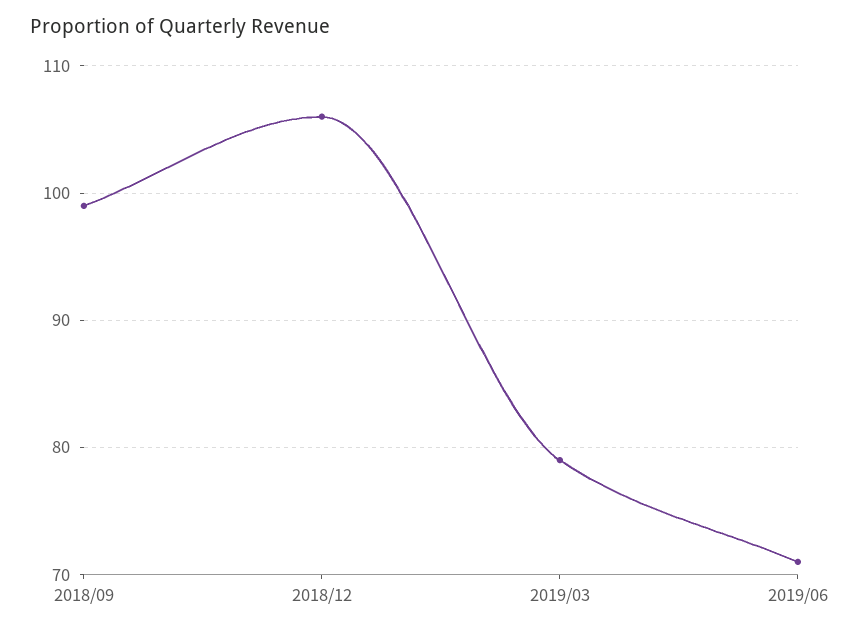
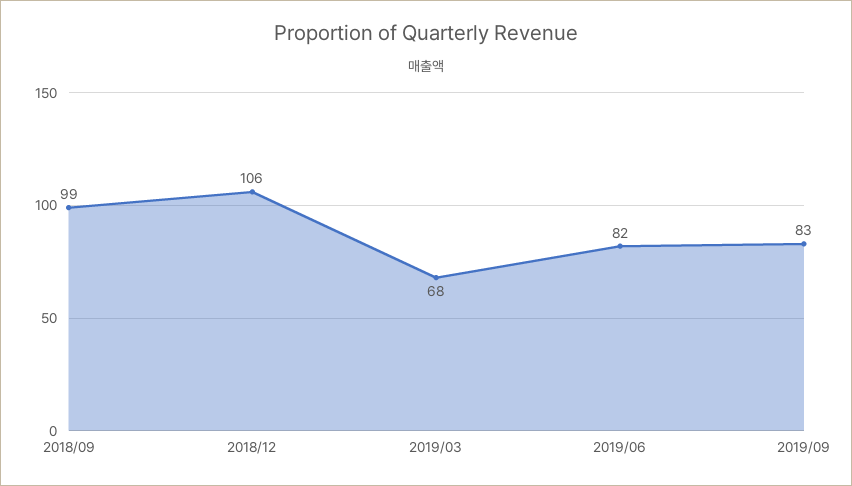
2019/03: 79 -> 68
2019/06: 71 -> 82
2019/09: none -> 83

